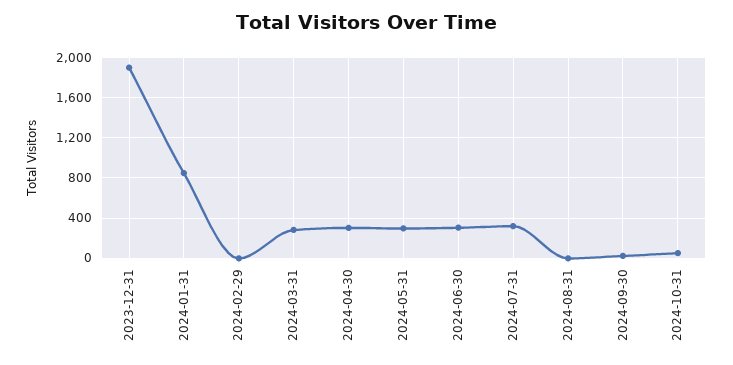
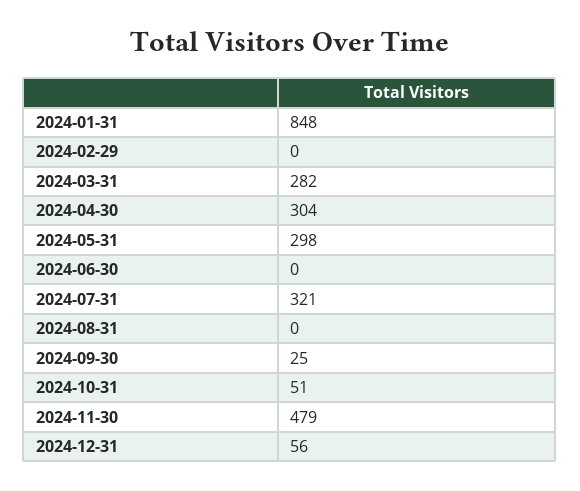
2023-12-31: 1900 -> none
2024-06-30: 300 -> 0
2024-11-30: none -> 479
2024-12-31: none -> 56

